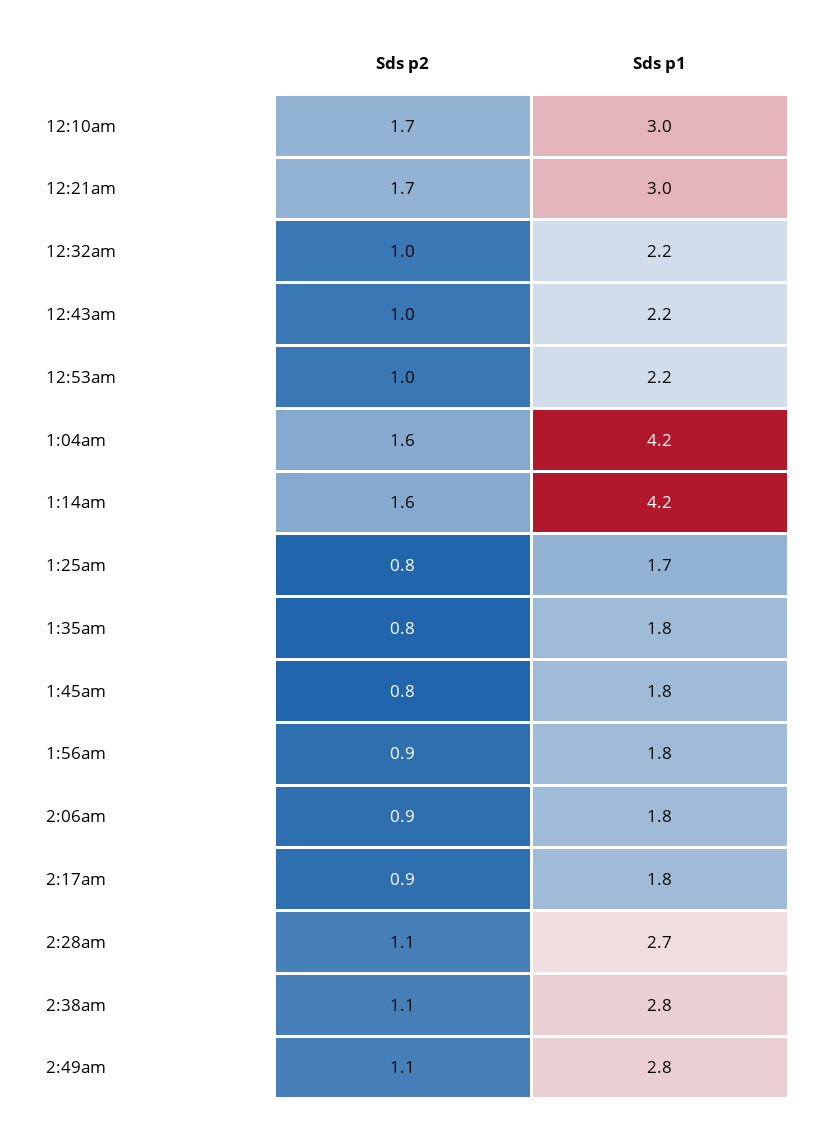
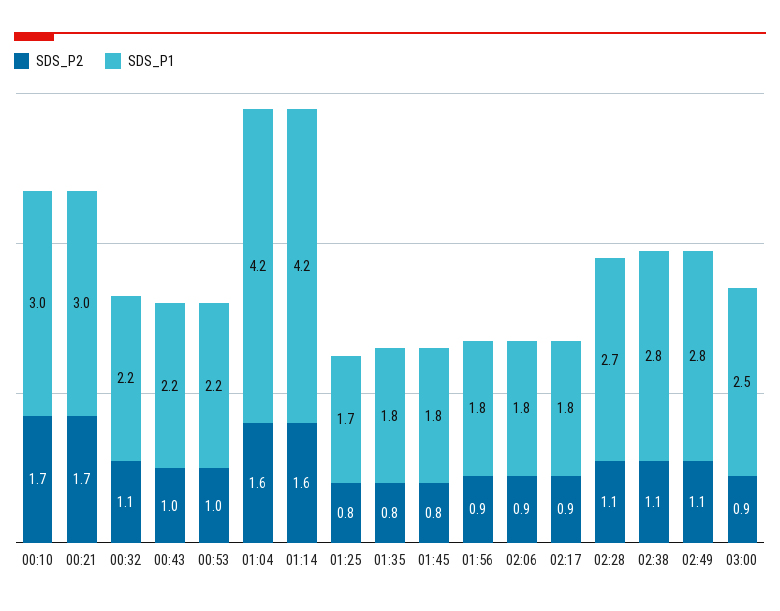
Sds p2, 12:32am: 1 -> 1.1
Sds p2, 03:00: none -> 0.9
Sds p1, 03:00: none -> 2.5

